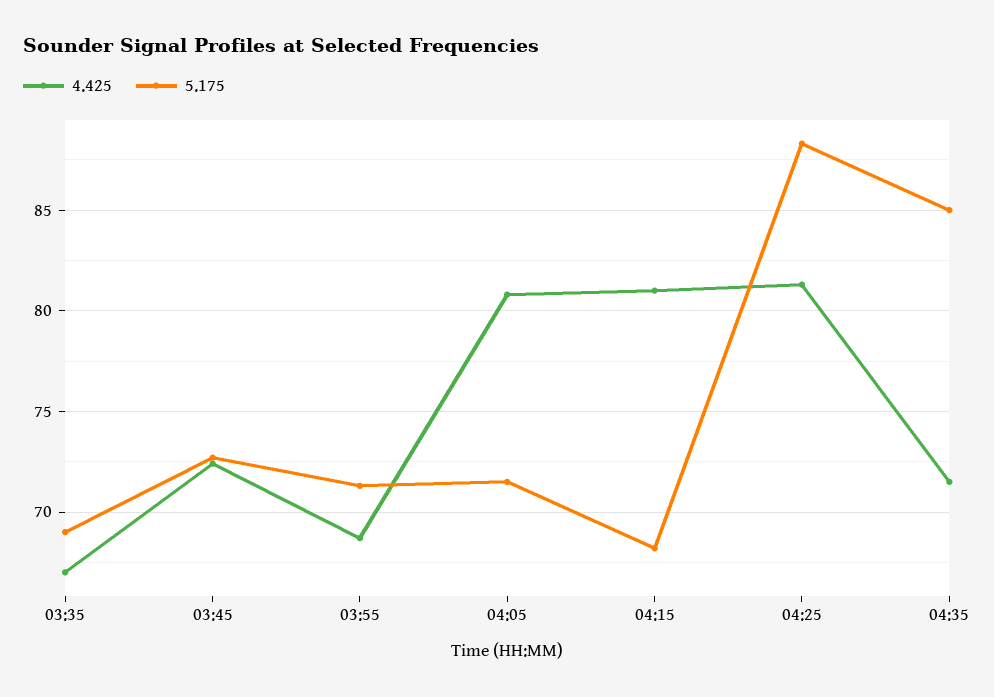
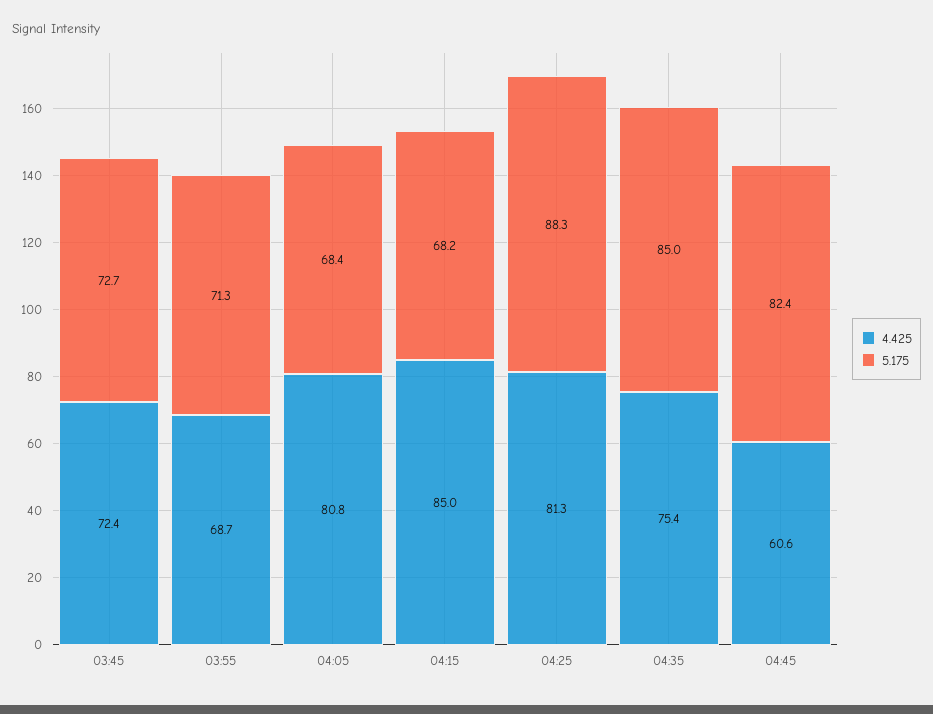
4.425, 03:35: 67 -> none
5.175, 03:35: 69 -> none
5.175, 04:05: 71.5 -> 68.4
4.425, 04:15: 81 -> 85
4.425, 04:35: 71.5 -> 75.4
4.425, 04:45: none -> 60.6
5.175, 04:45: none -> 82.4

